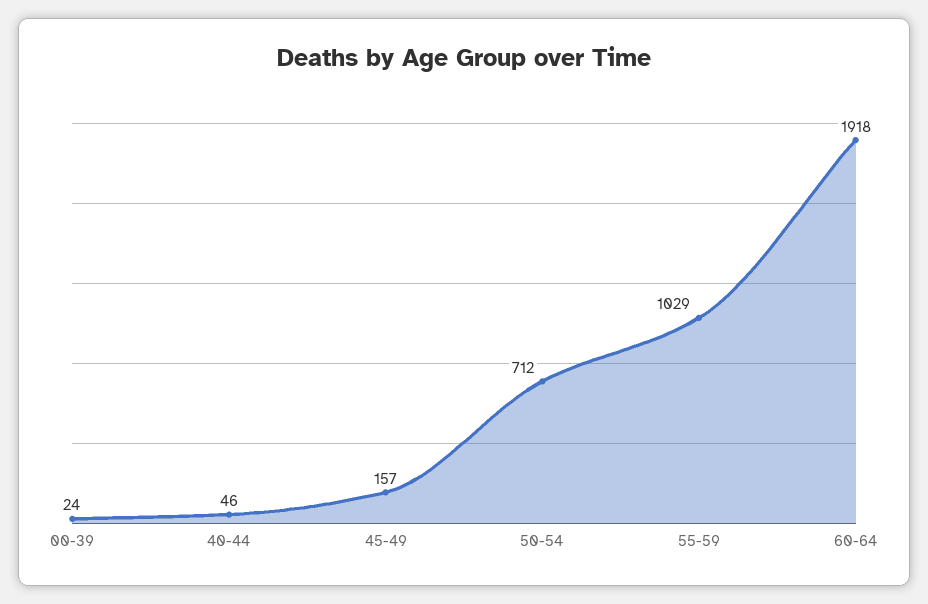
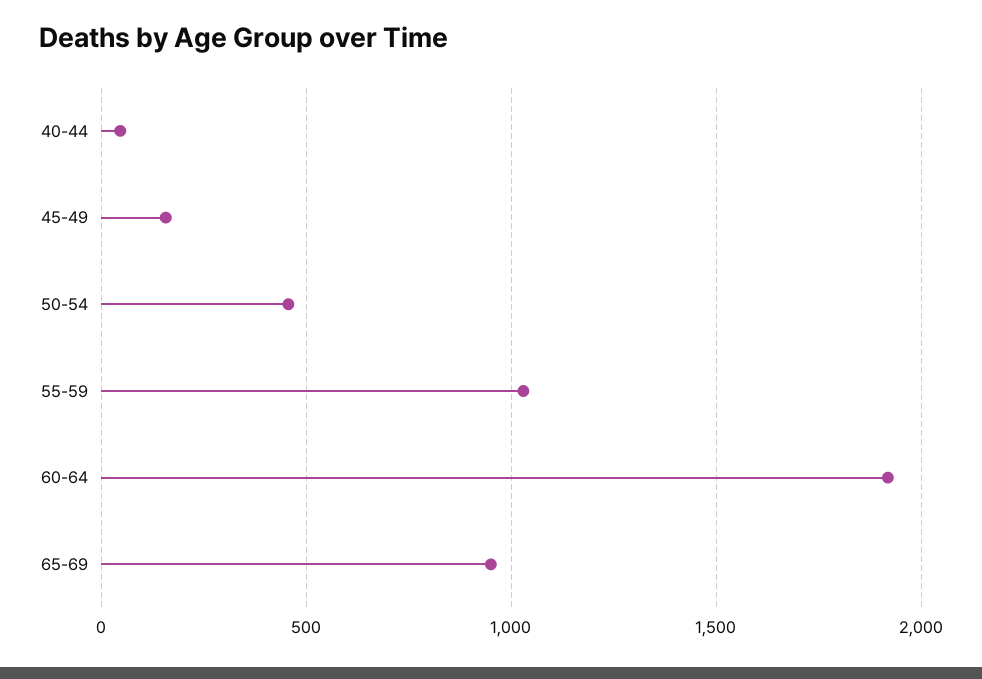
00-39: 24 -> none
50-54: 712 -> 450
65-69: none -> 950

